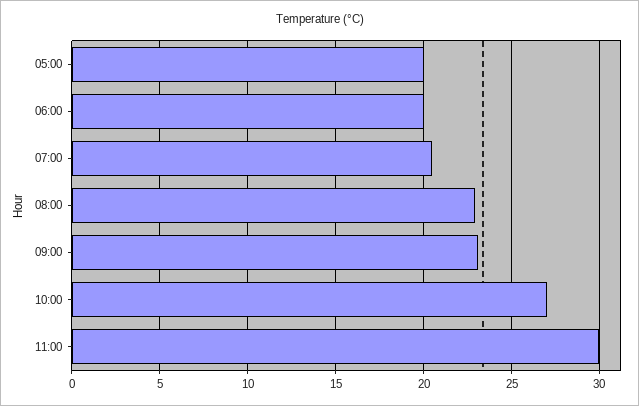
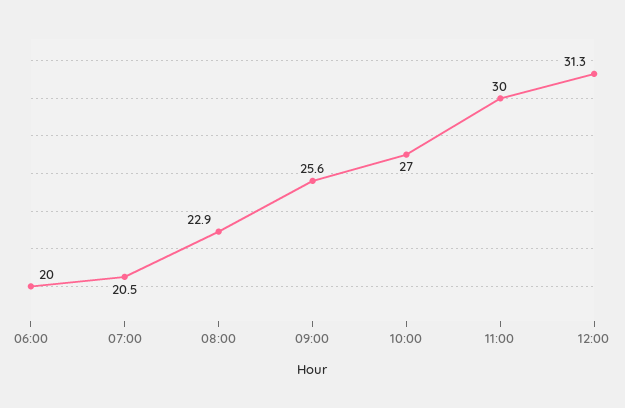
05:00: 20 -> none
09:00: 23 -> 25.6
12:00: none -> 31.3

